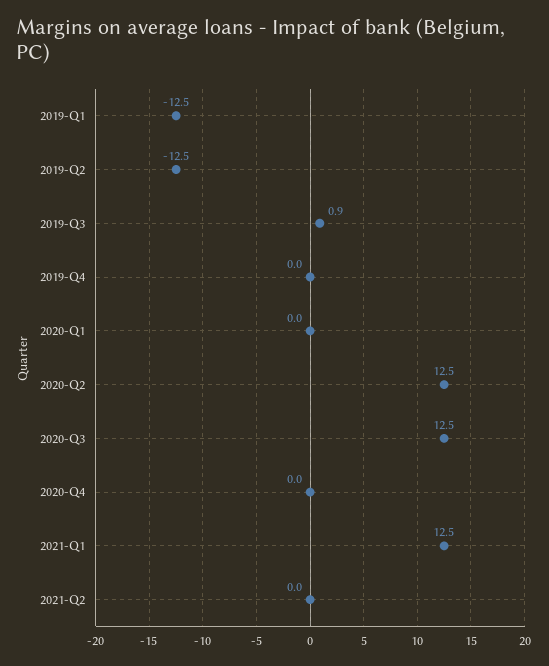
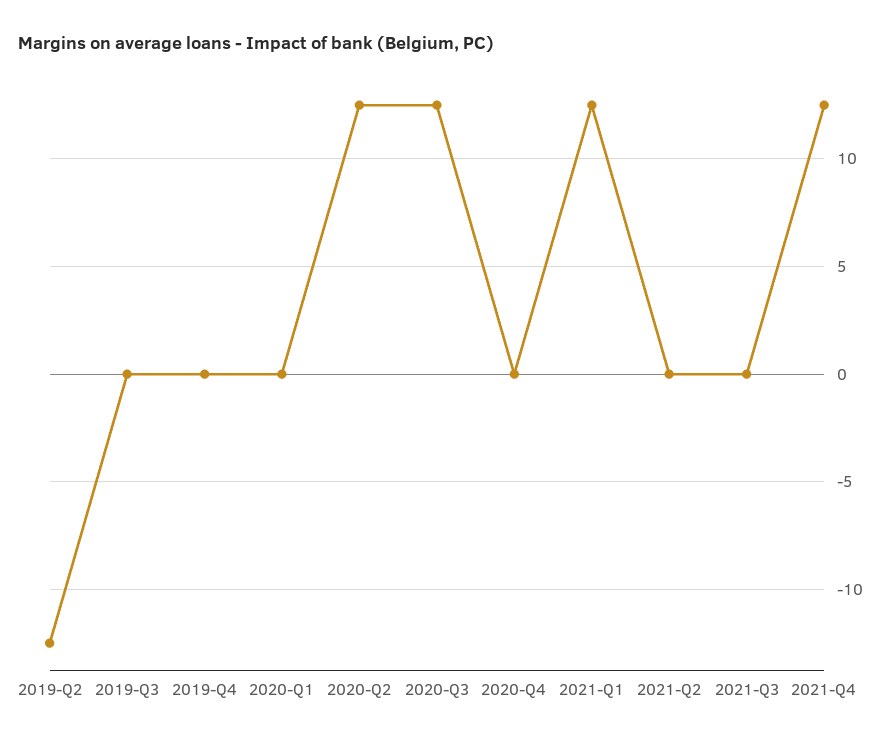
2019-Q1: -12.5 -> none
2019-Q3: 0.9 -> 0
2021-Q3: none -> 0
2021-Q4: none -> 12.5

